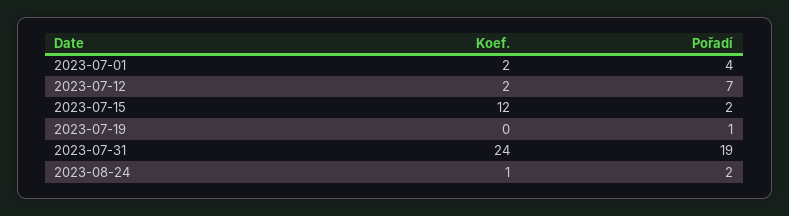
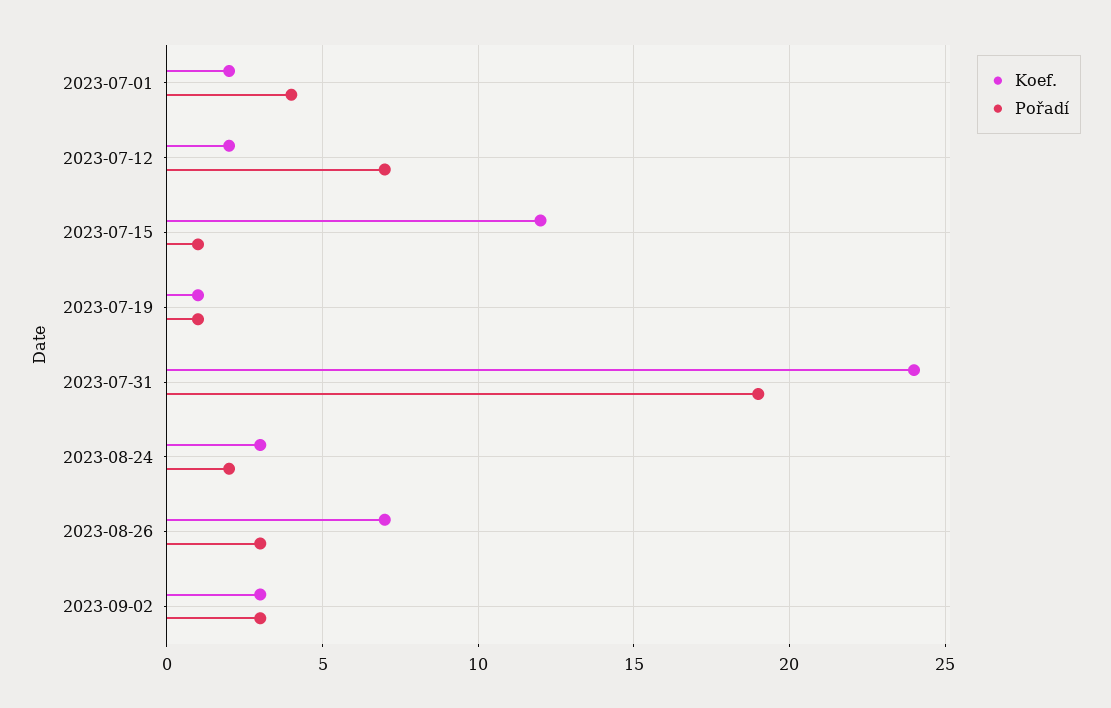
Pořadí, 2023-07-15: 2 -> 1
Koef., 2023-07-19: 0 -> 1
Koef., 2023-08-24: 1 -> 3
Koef., 2023-08-26: none -> 7
Pořadí, 2023-08-26: none -> 3
Koef., 2023-09-02: none -> 3
Pořadí, 2023-09-02: none -> 3

